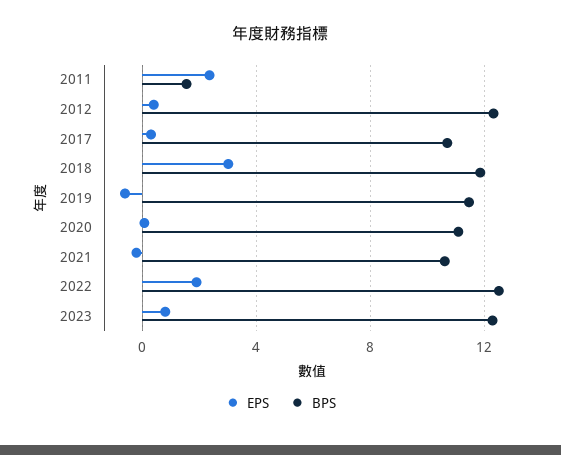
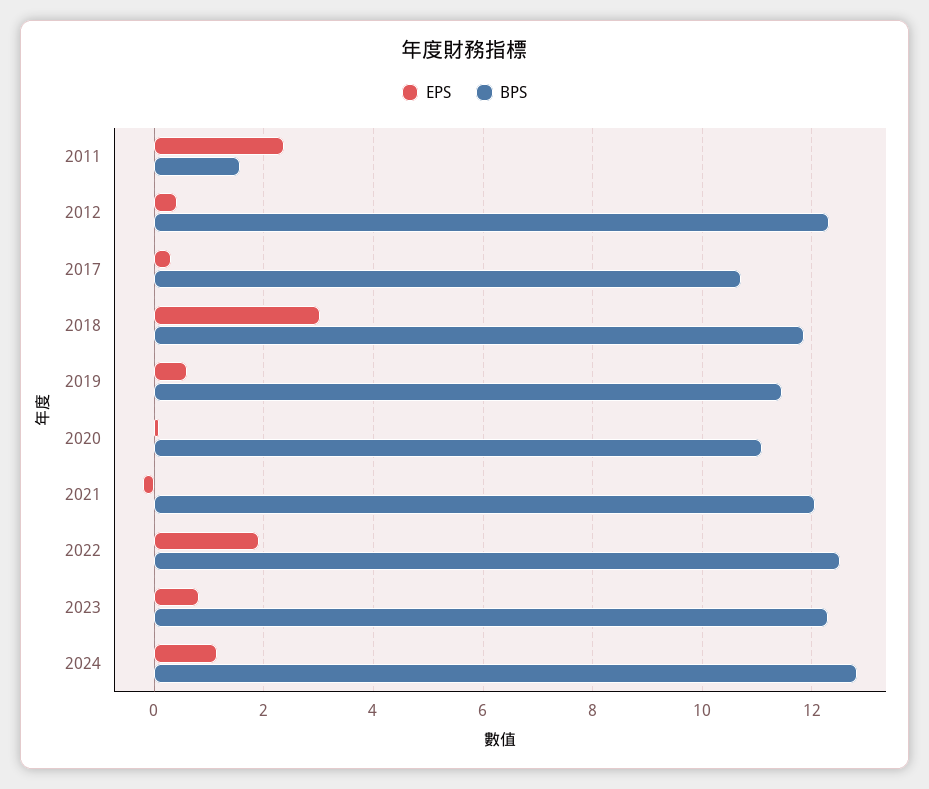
EPS, 2019: -0.5 -> 0.6
BPS, 2021: 10.5 -> 12
EPS, 2024: none -> 1.2
BPS, 2024: none -> 12.8

